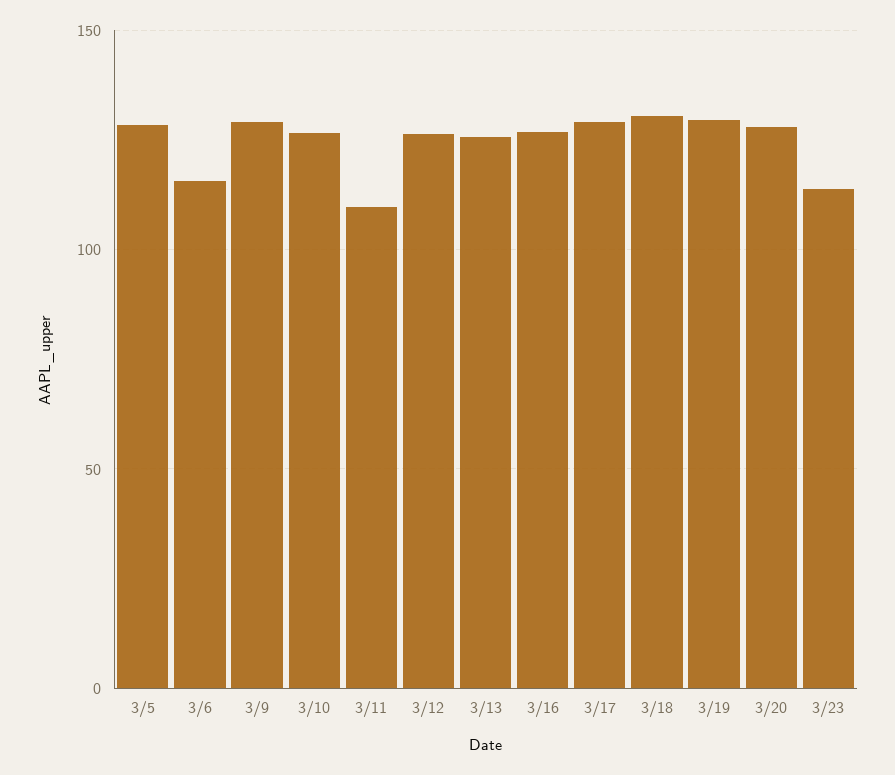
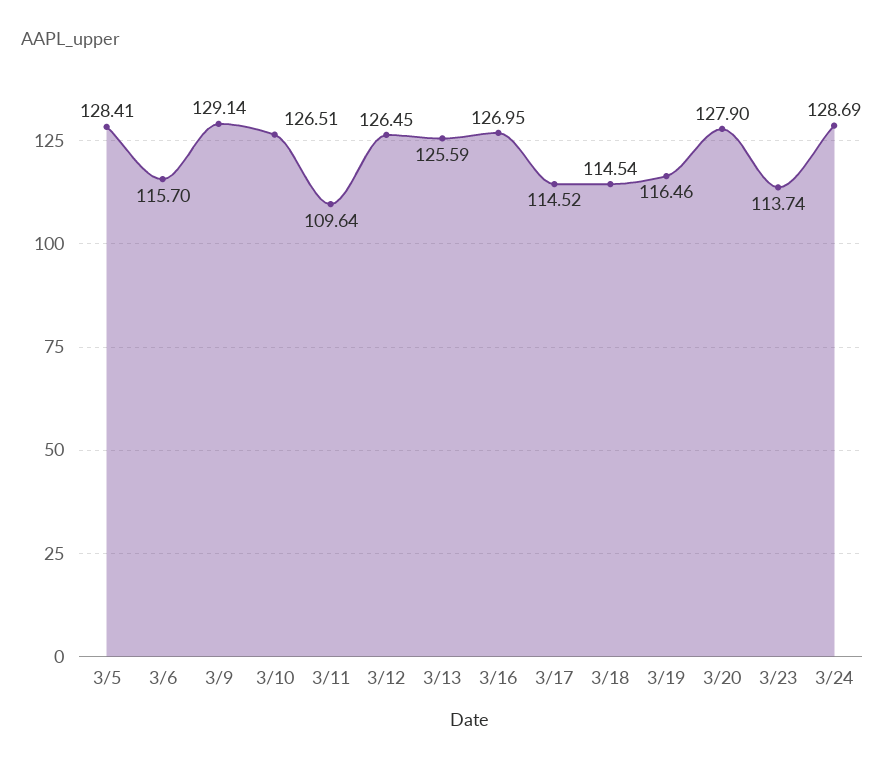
3/17: 130 -> 114.52
3/18: 130 -> 114.54
3/19: 130 -> 116.46
3/24: none -> 128.69

